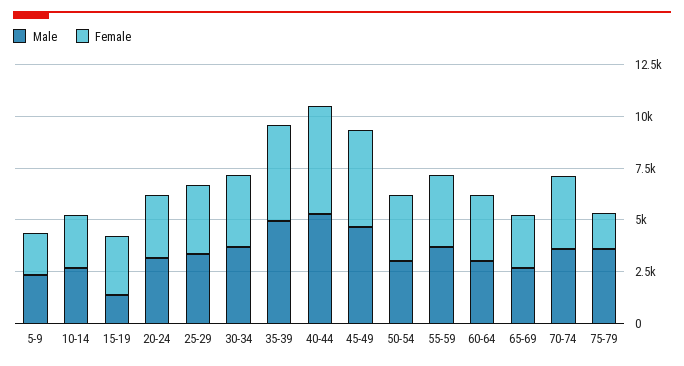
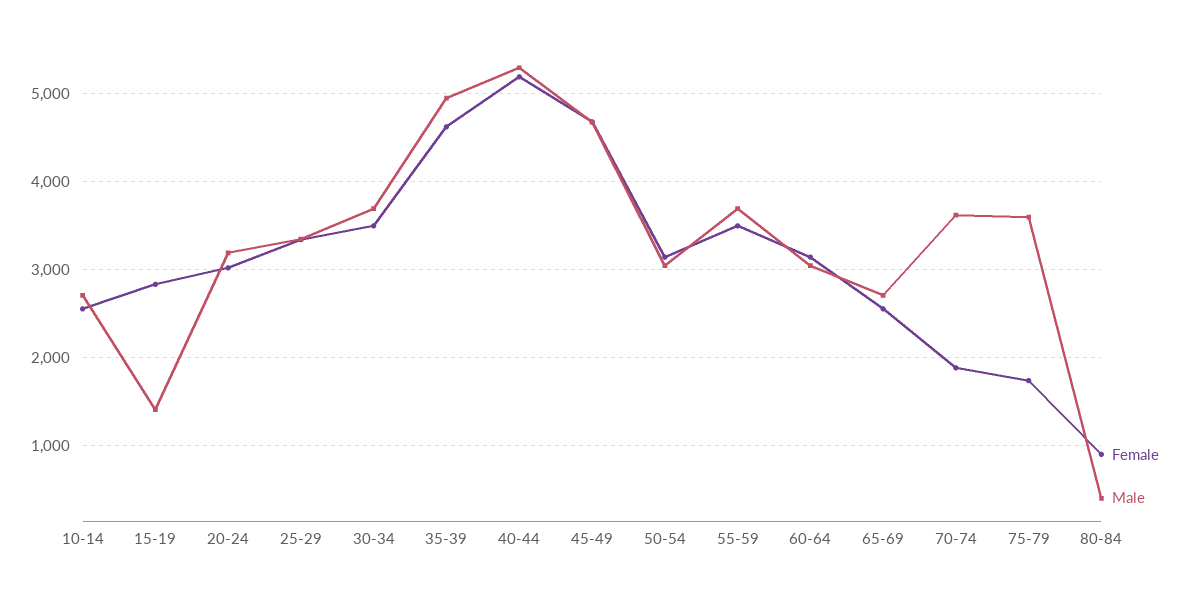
Male, 5-9: 2500 -> none
Female, 5-9: 2000 -> none
Female, 70-74: 3500 -> 1900
Female, 80-84: none -> 900
Male, 80-84: none -> 400

